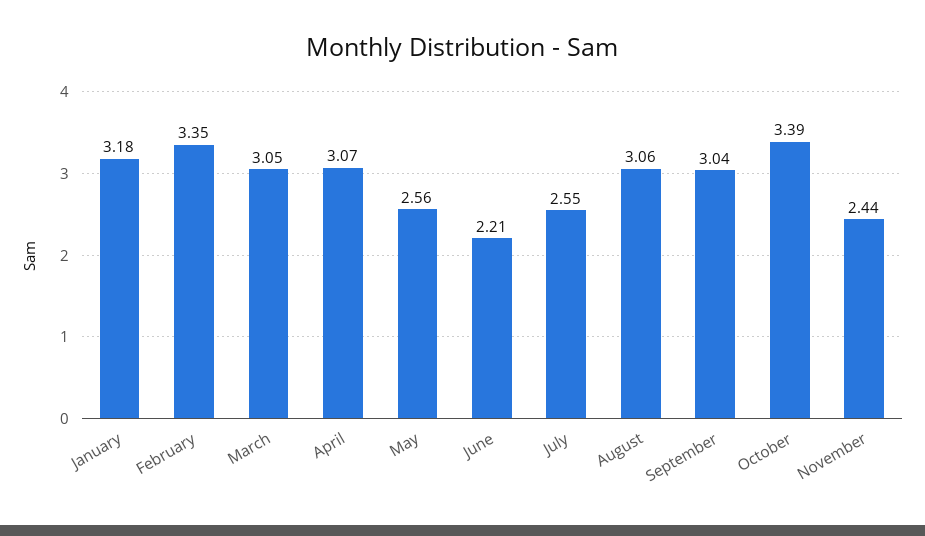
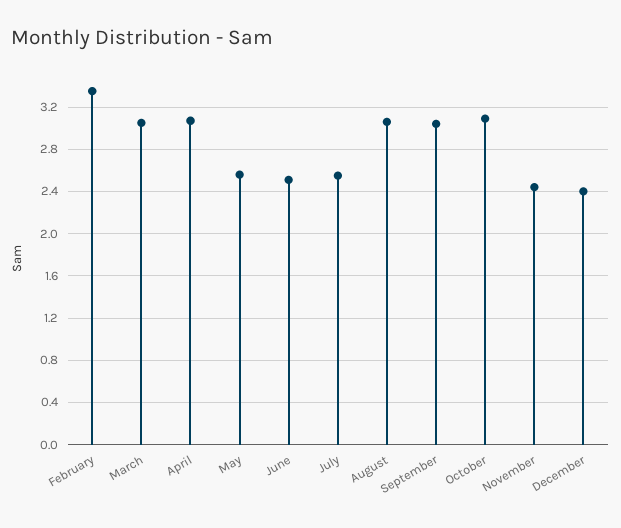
January: 3.18 -> none
June: 2.21 -> 2.5
October: 3.39 -> 3.1
December: none -> 2.4

